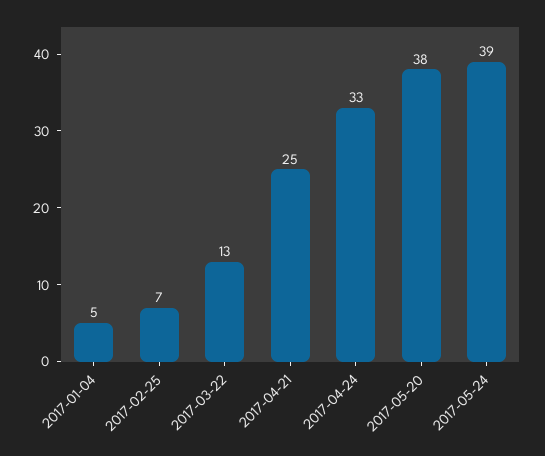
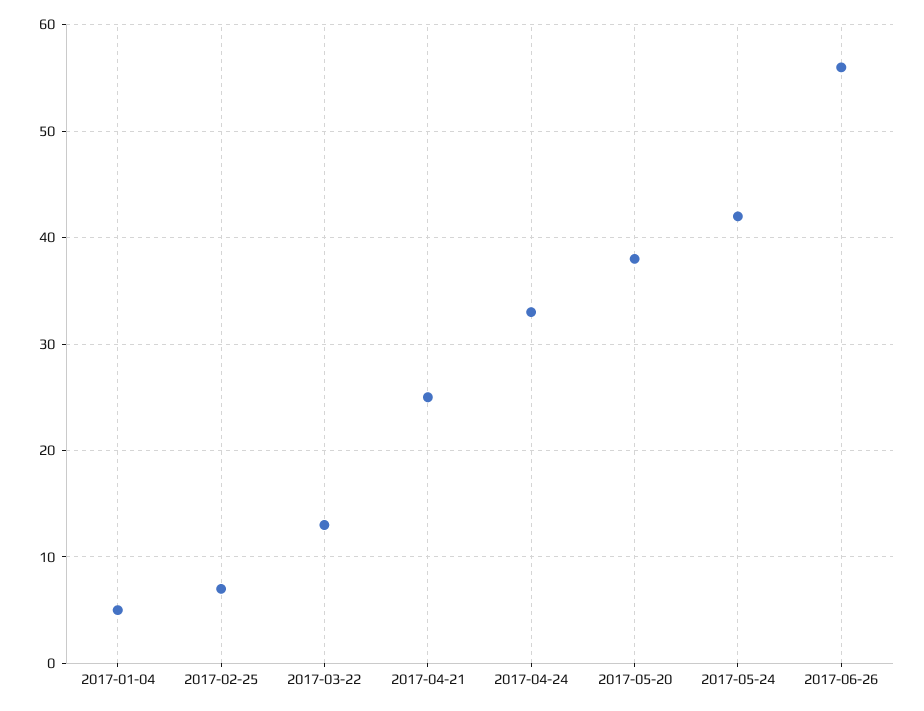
2017-05-24: 39 -> 42
2017-06-26: none -> 56

